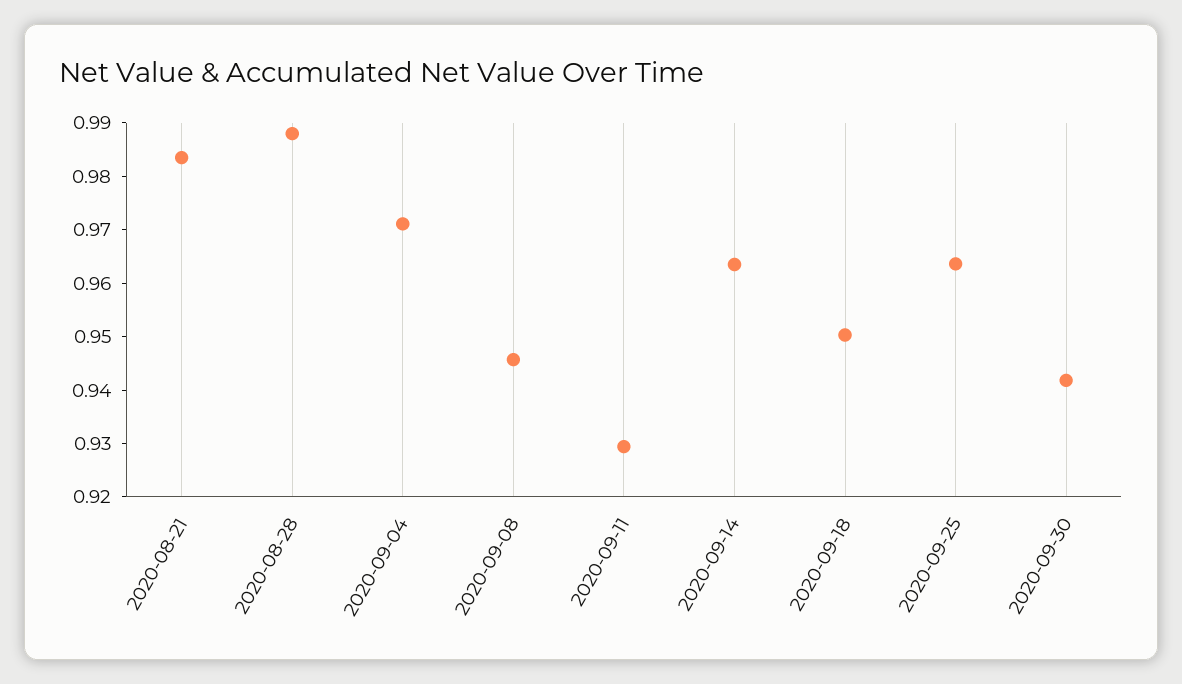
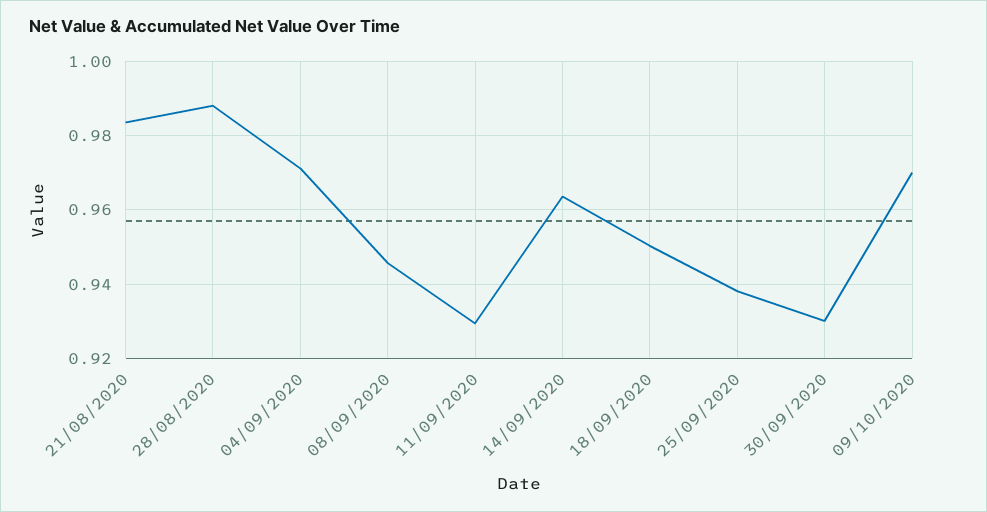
2020-09-25: 0.964 -> 0.938
2020-09-30: 0.942 -> 0.93
09/10/2020: none -> 0.97

